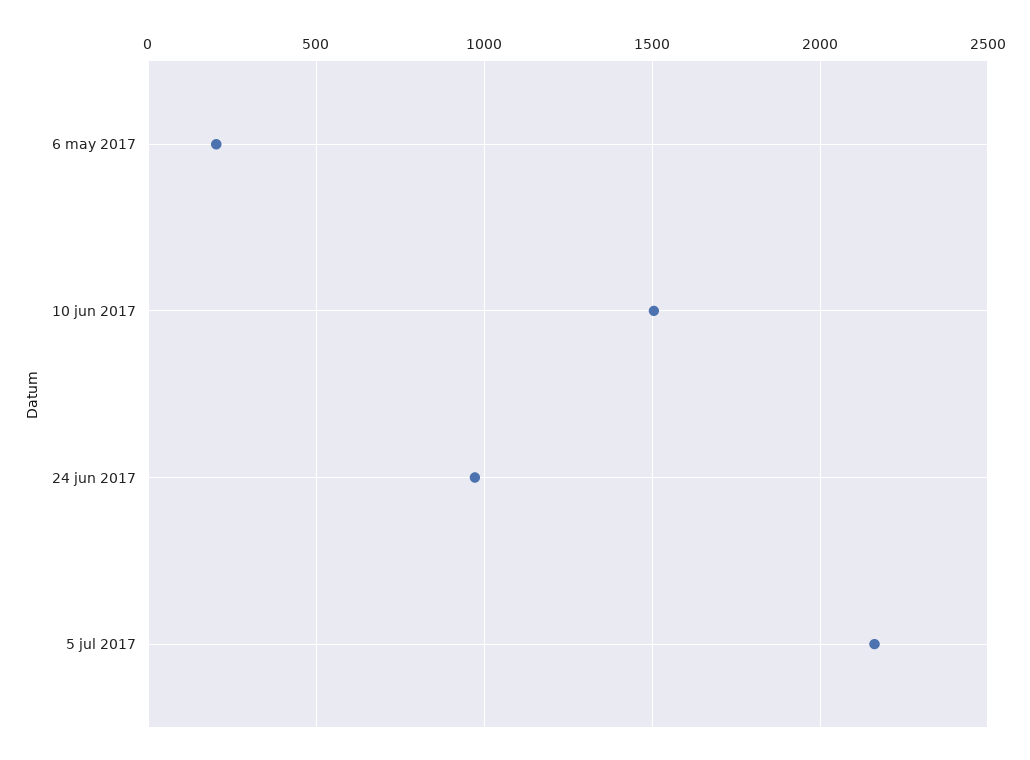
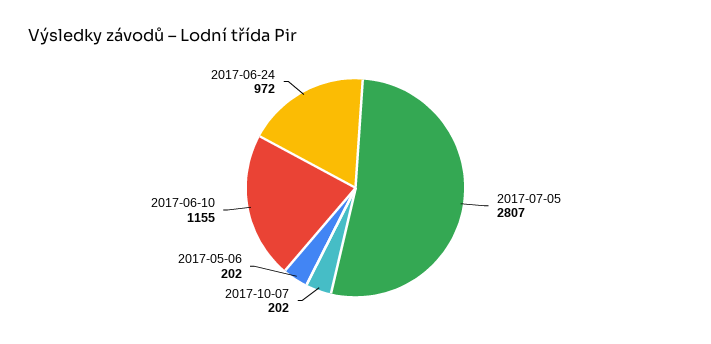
10 jun 2017: 1500 -> 1155
5 jul 2017: 2150 -> 2807
2017-10-07: none -> 202

